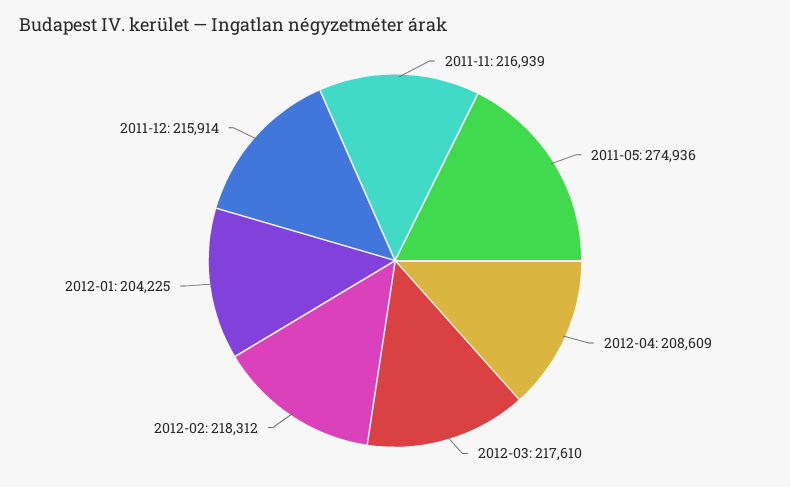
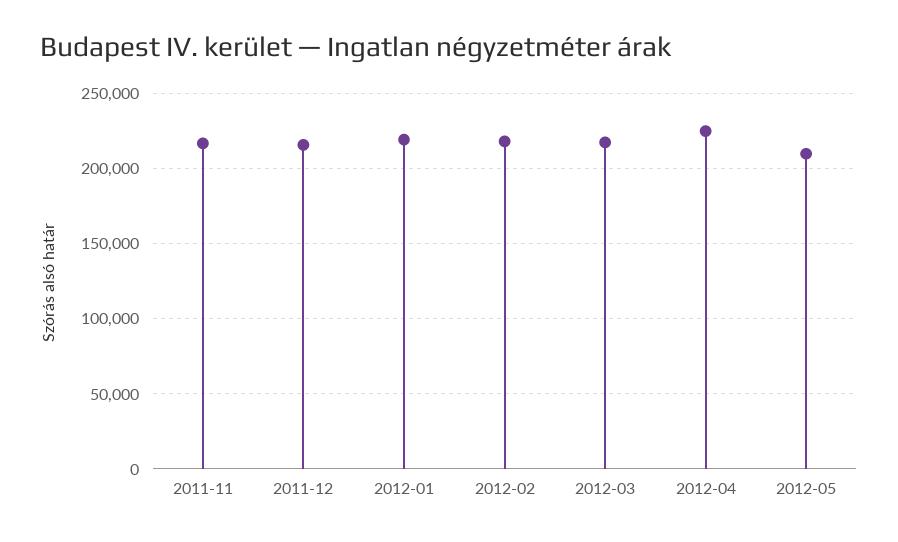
2011-05: 274936 -> none
2012-04: 208609 -> 225000
2012-01: 204225 -> 220000
2012-05: none -> 210000

